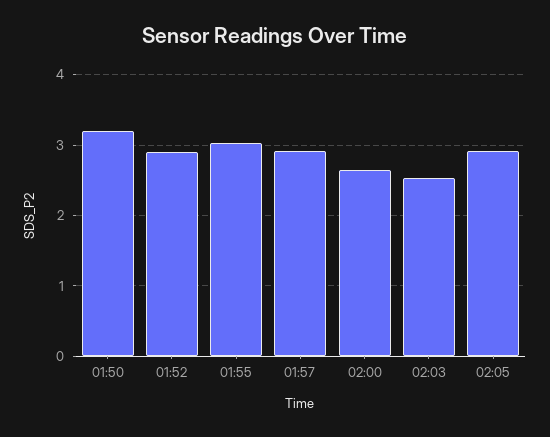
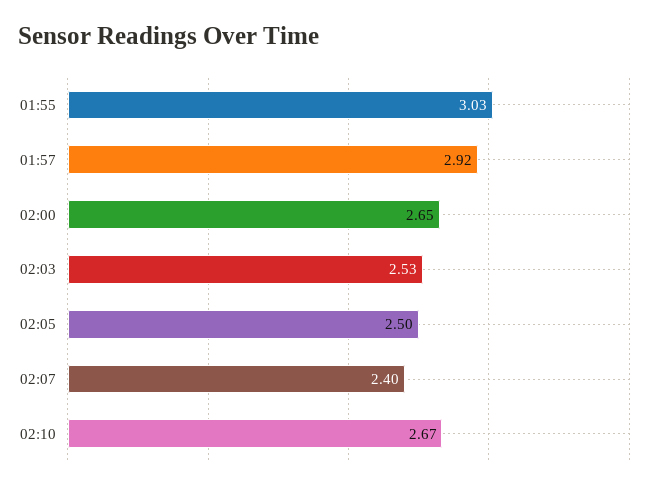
01:50: 3.2 -> none
01:52: 2.9 -> none
02:05: 2.9 -> 2.5
02:07: none -> 2.4
02:10: none -> 2.67

